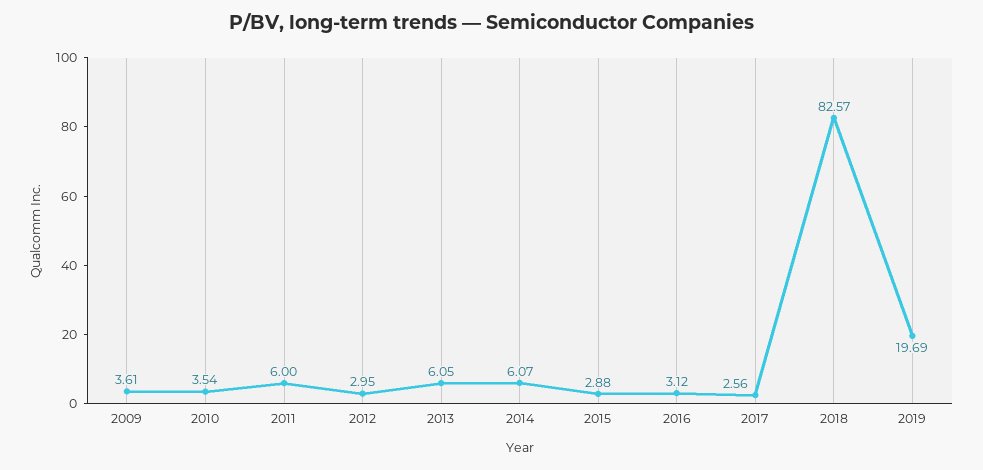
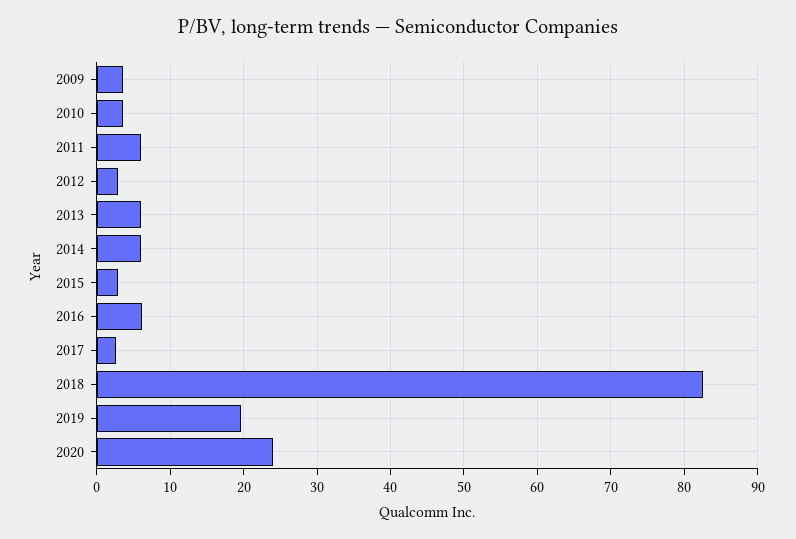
2016: 3.12 -> 6
2020: none -> 24

